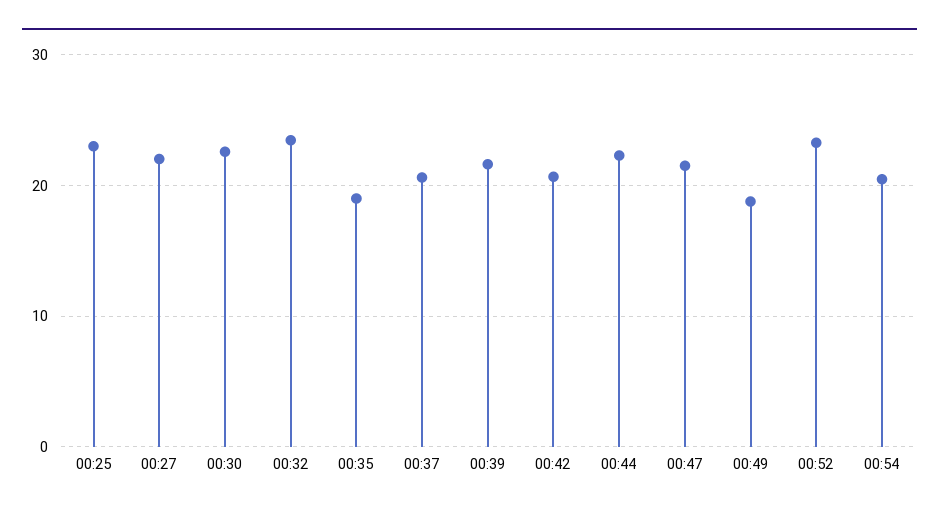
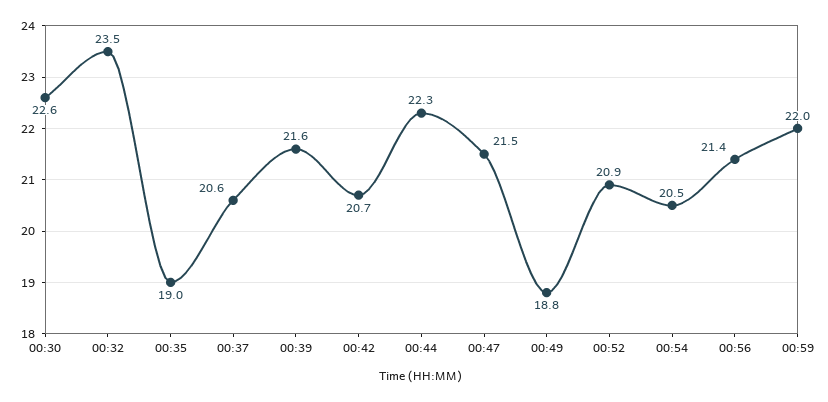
00:25: 23 -> none
00:27: 22 -> none
00:52: 23 -> 20.9
00:56: none -> 21.4
00:59: none -> 22

